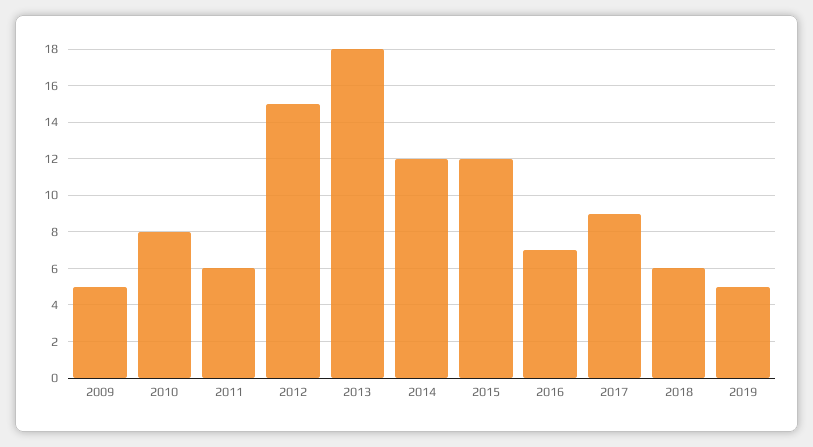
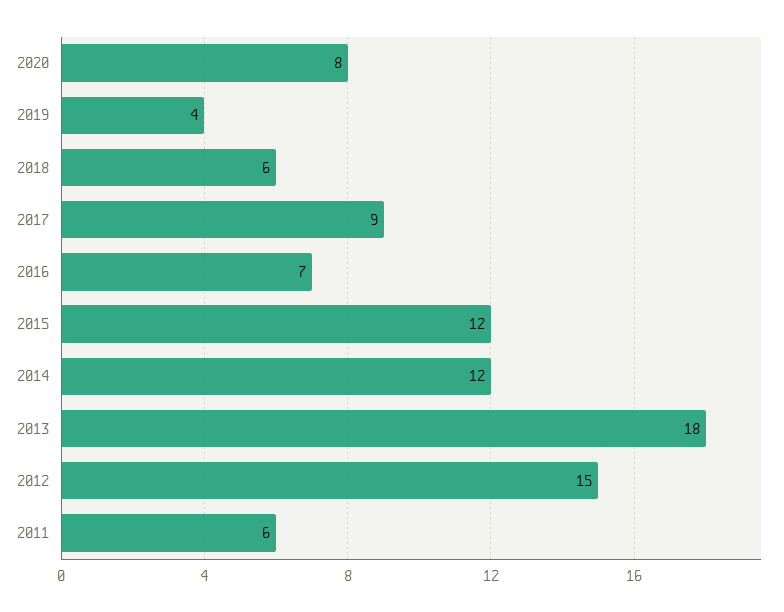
2009: 5 -> none
2010: 8 -> none
2019: 5 -> 4
2020: none -> 8

